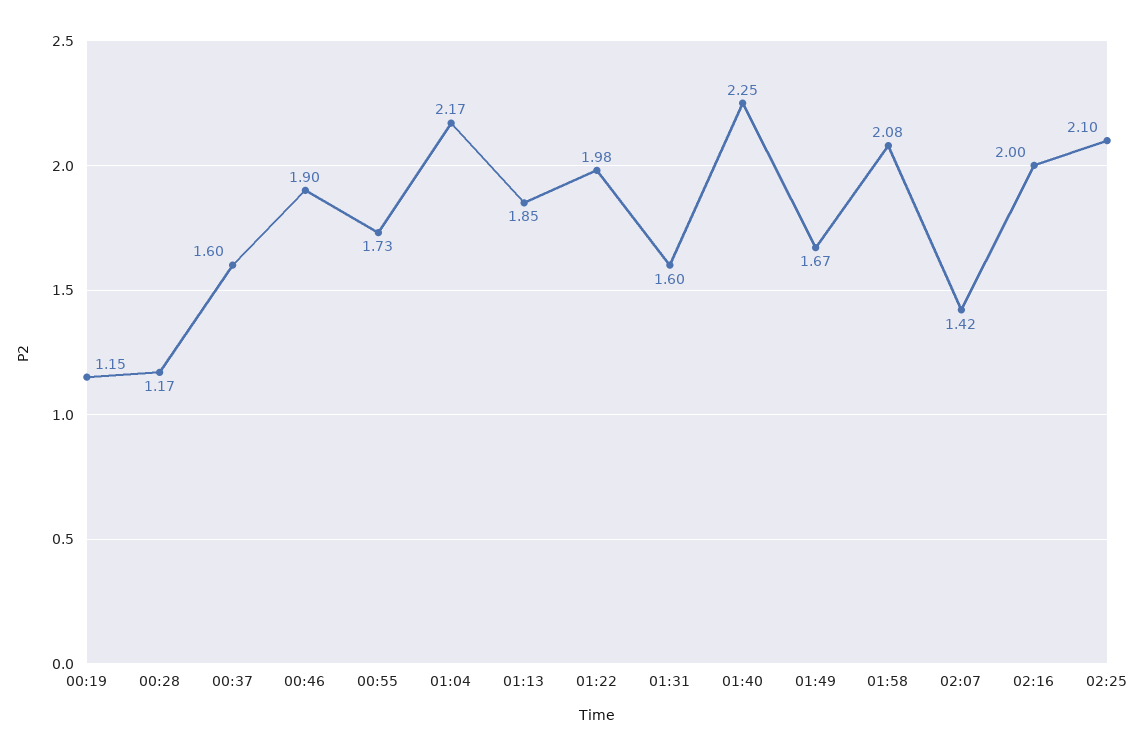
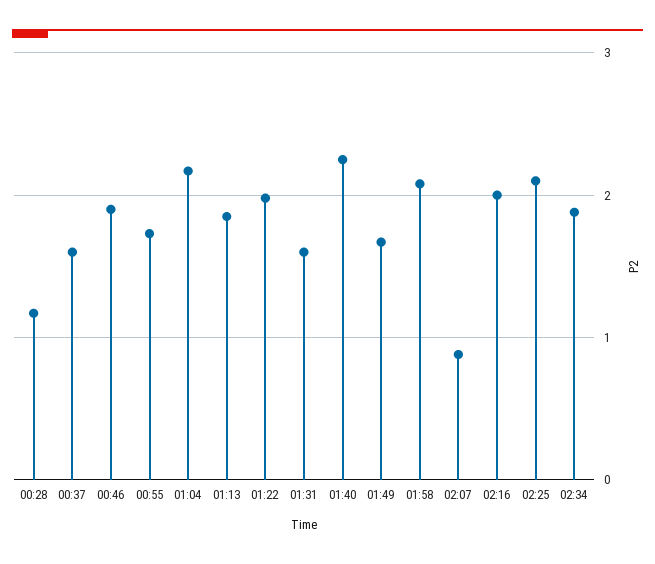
00:19: 1.15 -> none
02:07: 1.42 -> 0.9
02:34: none -> 1.9

